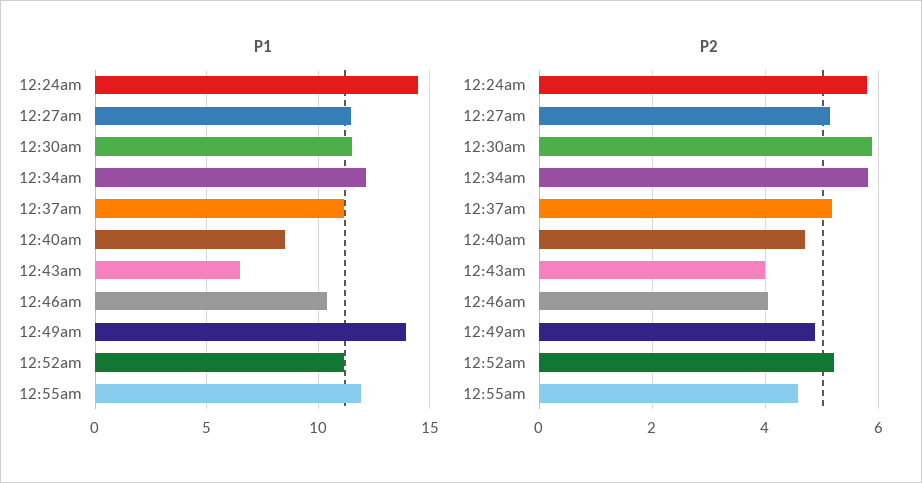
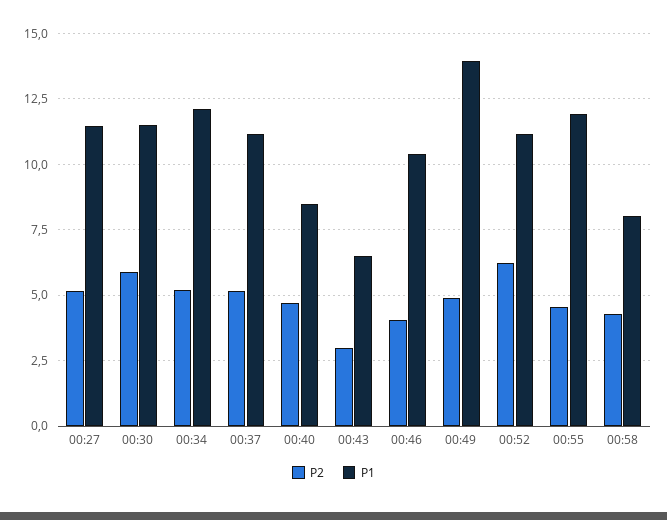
P1, 12:24am: 14.5 -> none
P2, 12:24am: 5.8 -> none
P2, 12:34am: 5.8 -> 5.25
P2, 12:43am: 4 -> 3
P2, 12:52am: 5.2 -> 6.25
P2, 00:58: none -> 4.25
P1, 00:58: none -> 8

